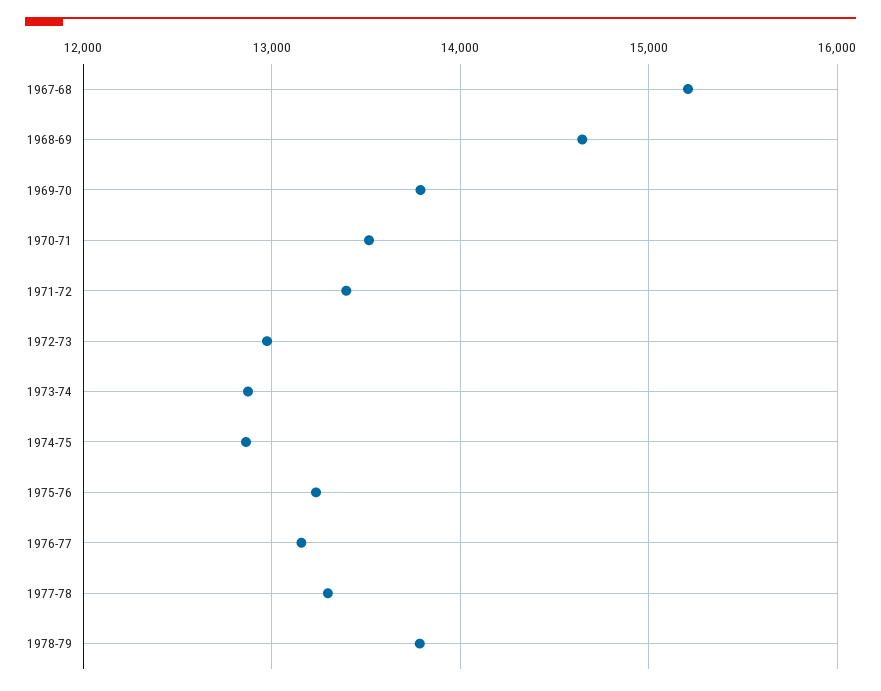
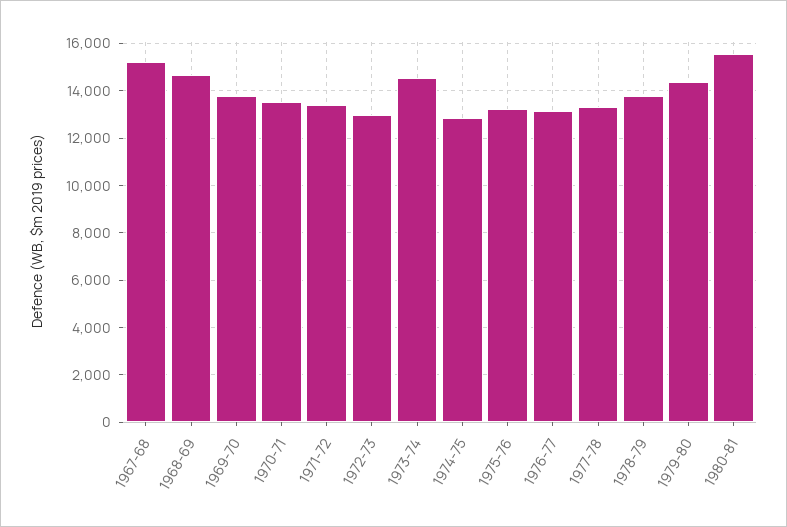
1973-74: 12900 -> 14500
1979-80: none -> 14500
1980-81: none -> 15500

